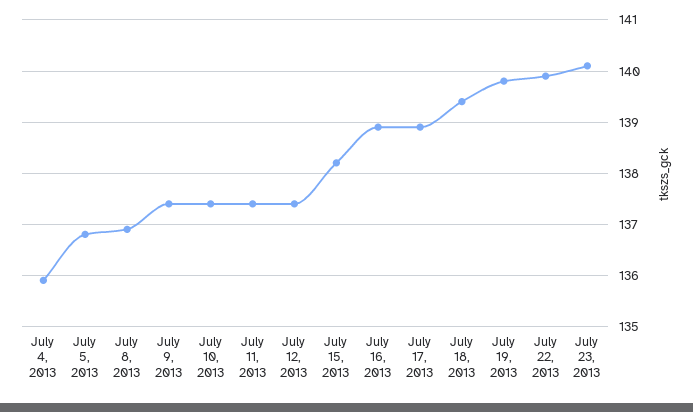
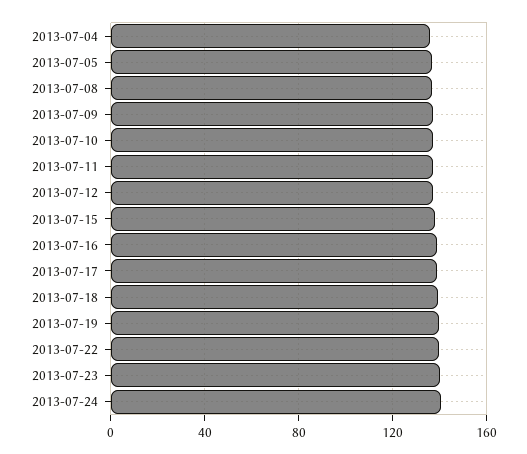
2013-07-24: none -> 140

